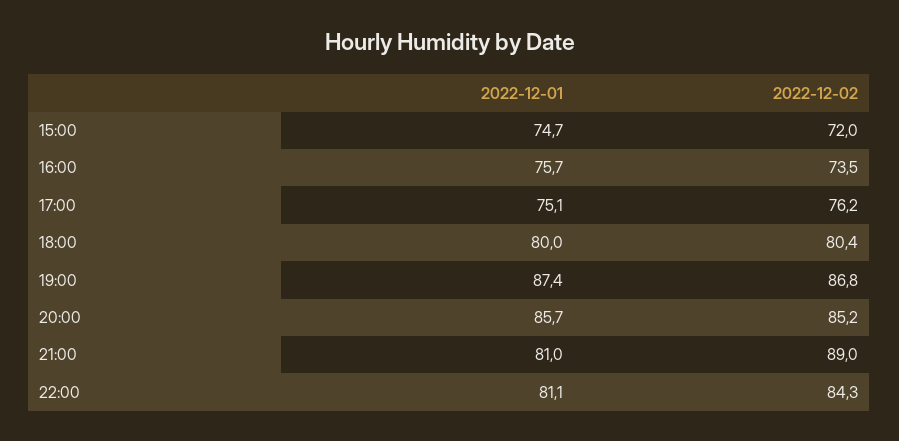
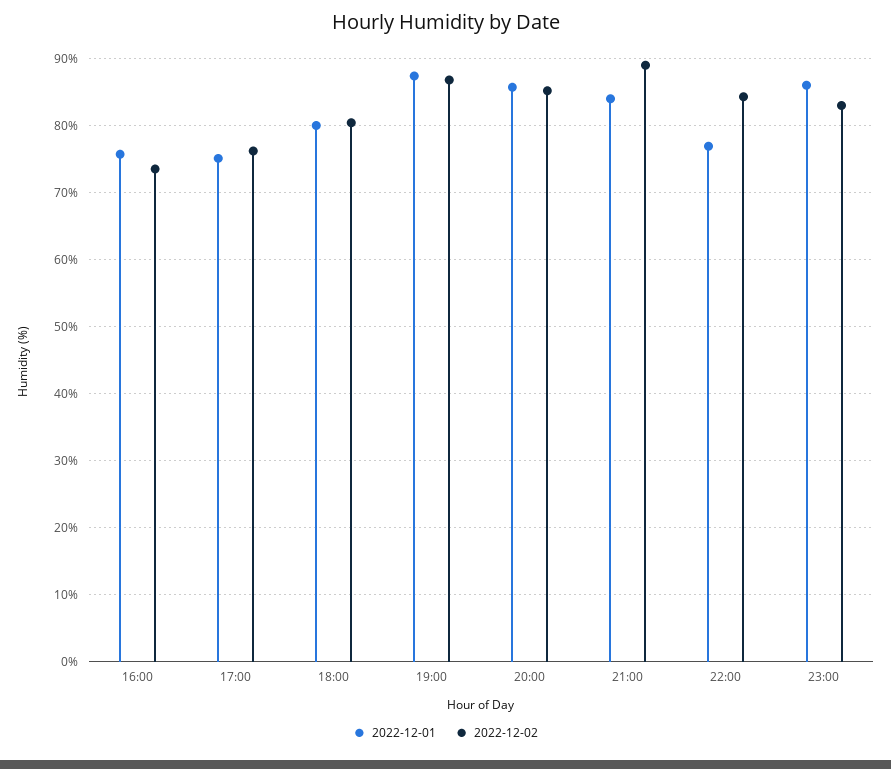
2022-12-01, 15:00: 74.7 -> none
2022-12-02, 15:00: 72 -> none
2022-12-01, 21:00: 81 -> 84
2022-12-01, 22:00: 81.1 -> 77
2022-12-01, 23:00: none -> 86
2022-12-02, 23:00: none -> 83

